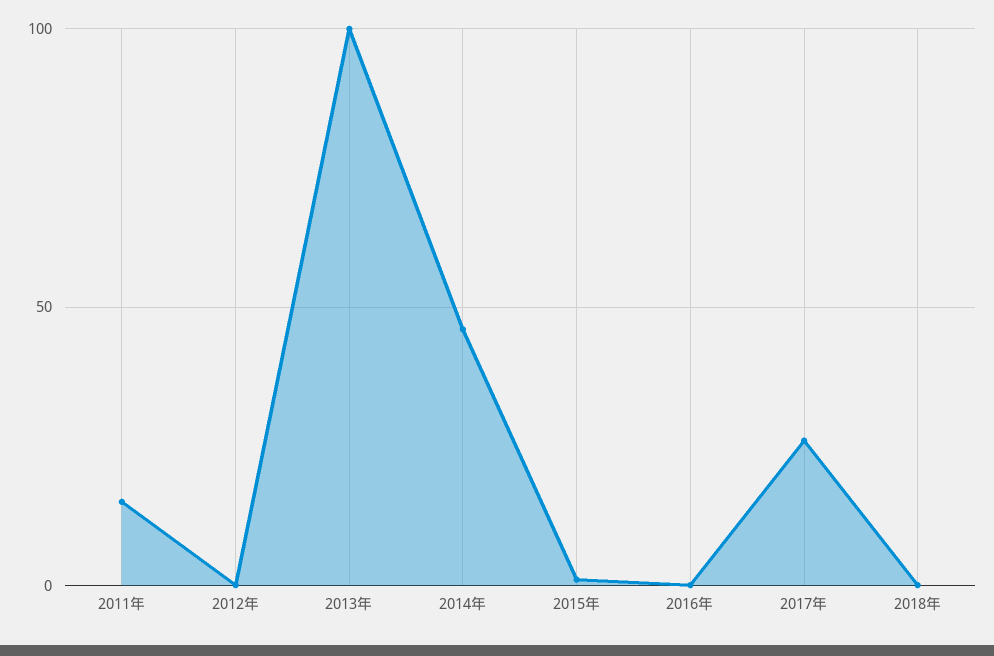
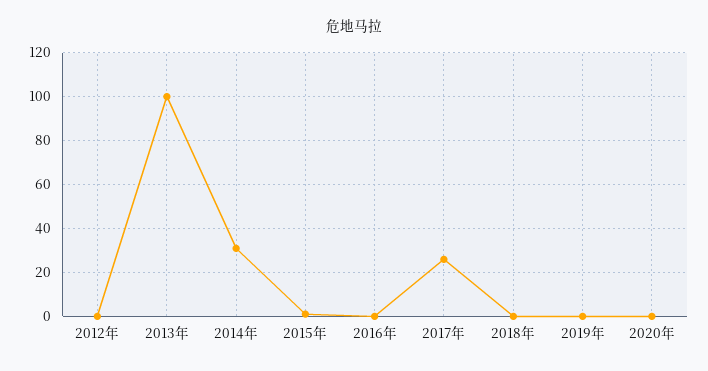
2011年: 15 -> none
2014年: 45 -> 30
2019年: none -> 0
2020年: none -> 0

